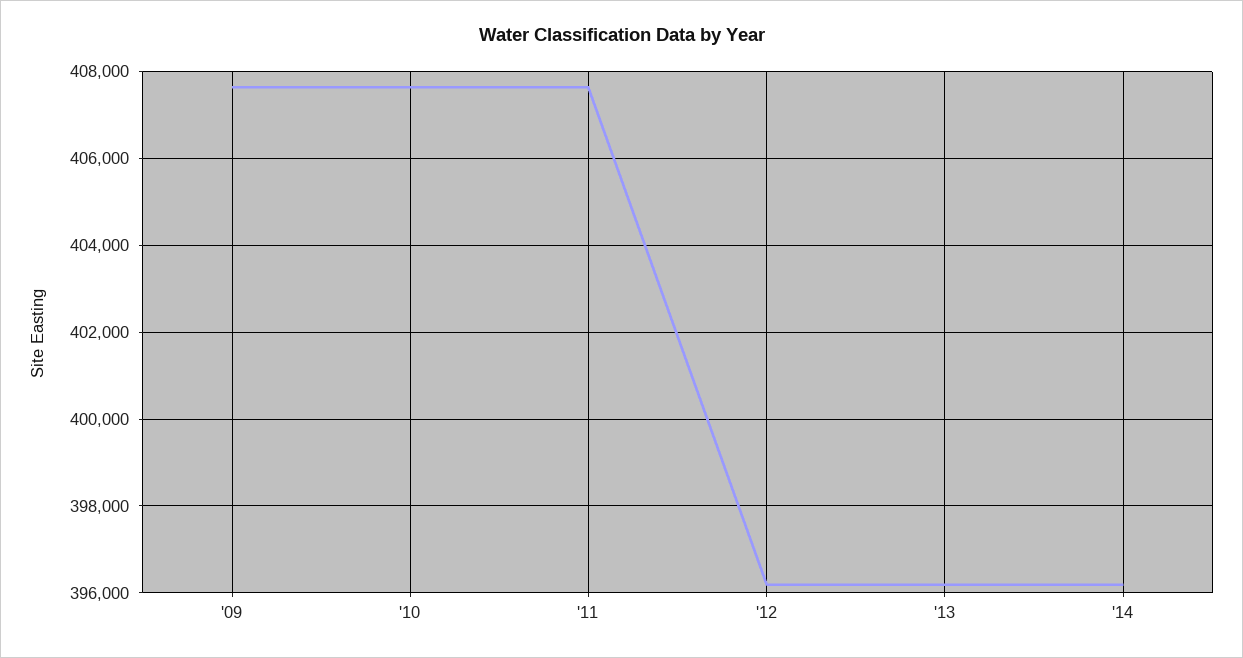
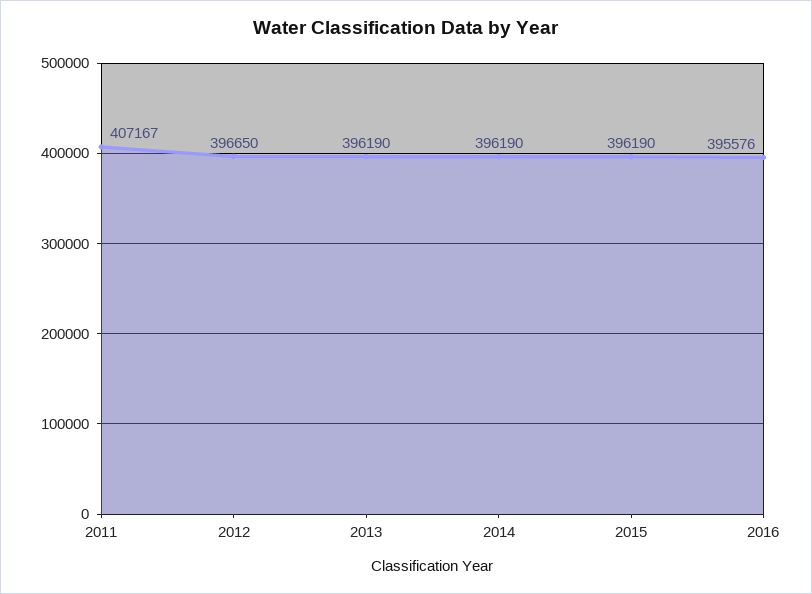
'09: 407600 -> none
'10: 407600 -> none
'11: 407600 -> 407167
'12: 396200 -> 396650
2015: none -> 396190
2016: none -> 395576

